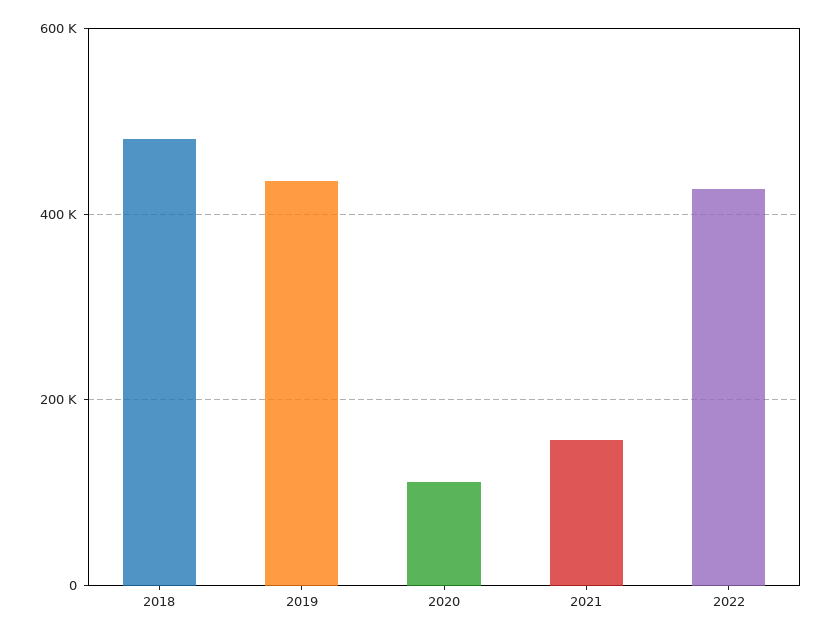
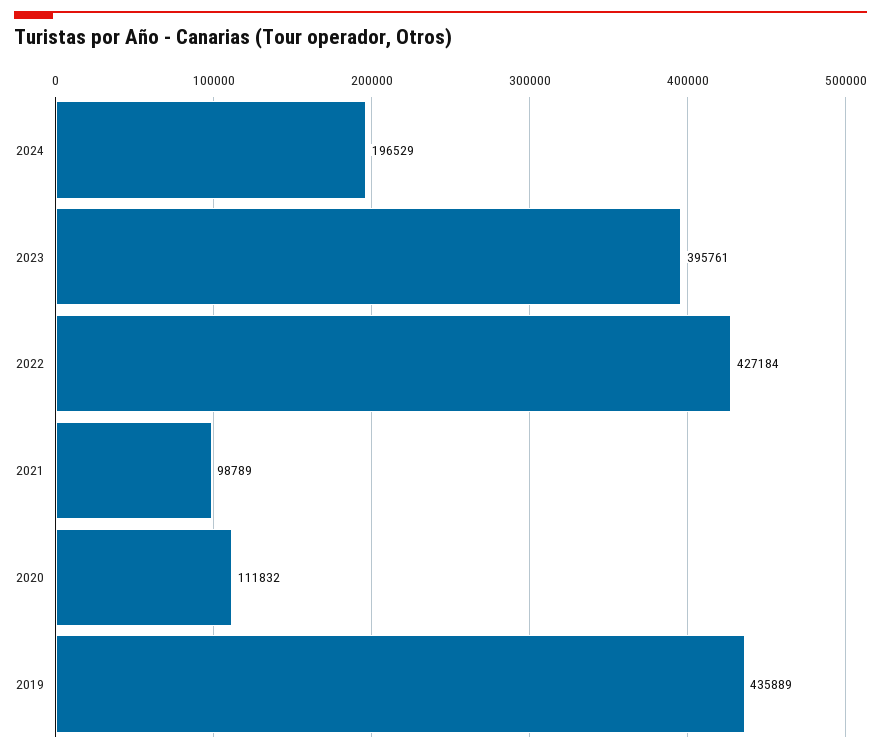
2018: 480000 -> none
2021: 160000 -> 98789
2024: none -> 196529
2023: none -> 395761

